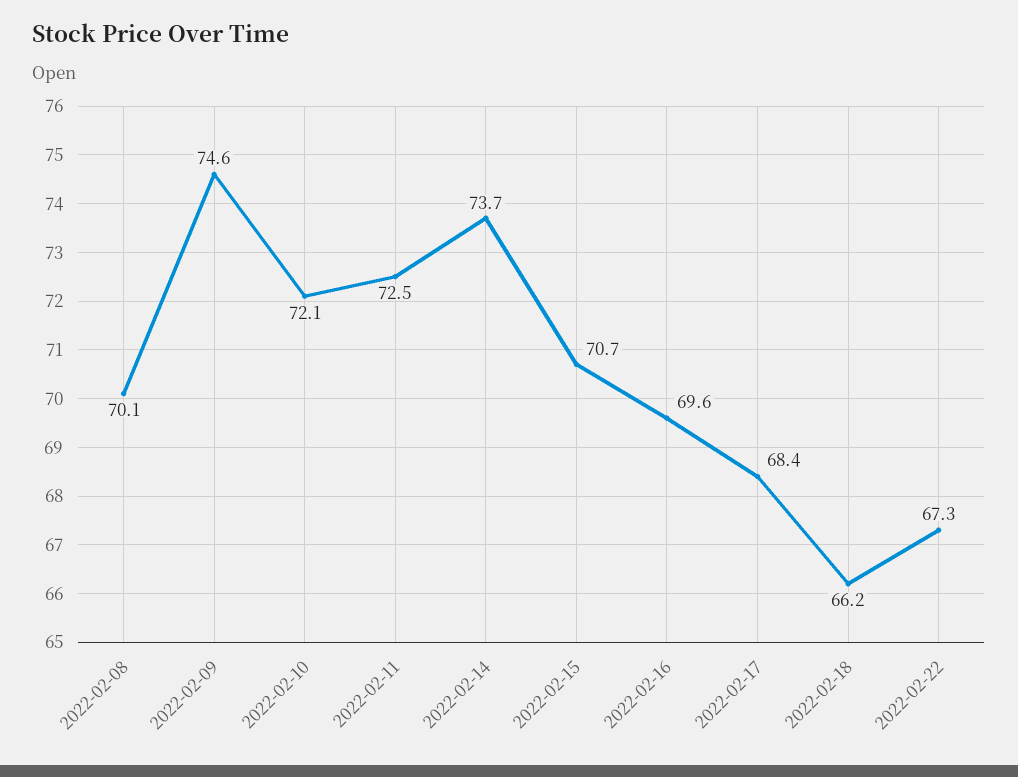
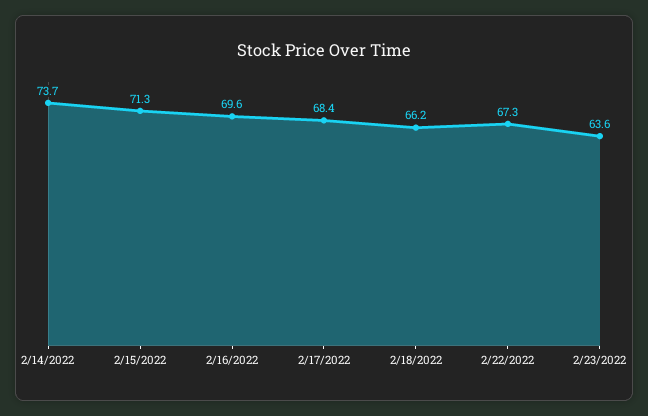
2022-02-08: 70.1 -> none
2022-02-09: 74.6 -> none
2022-02-10: 72.1 -> none
2022-02-11: 72.5 -> none
2022-02-15: 70.7 -> 71.3
2/23/2022: none -> 63.6

